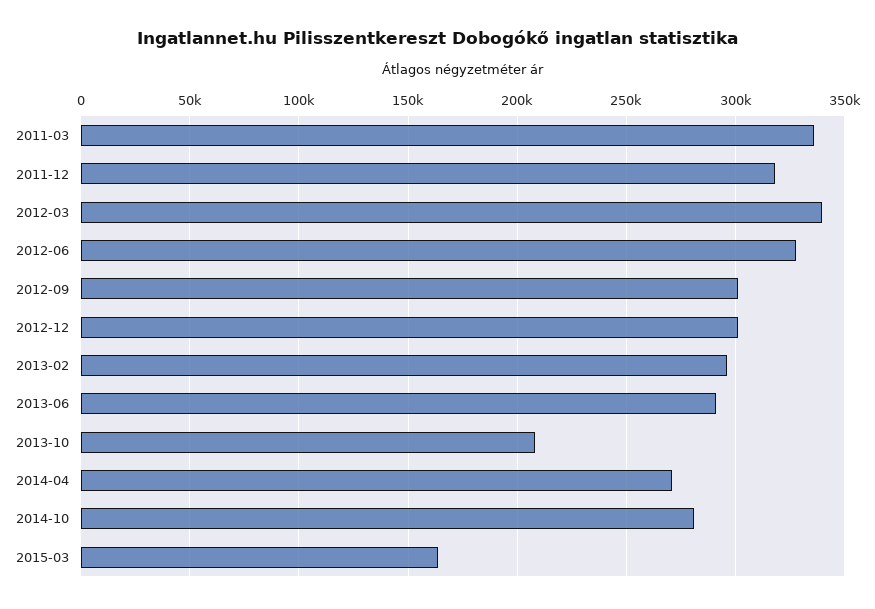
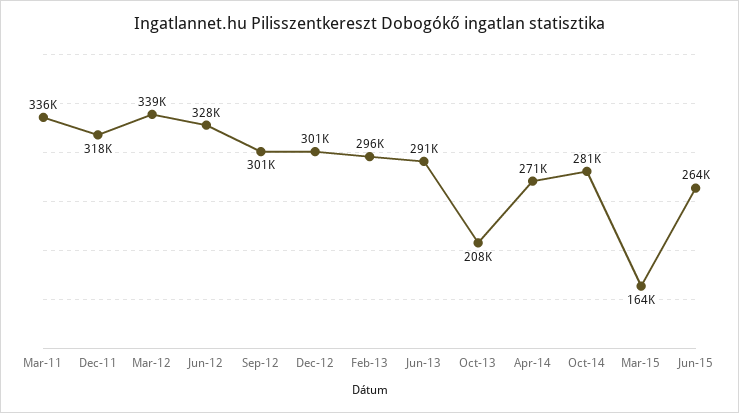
Jun-15: none -> 264000

